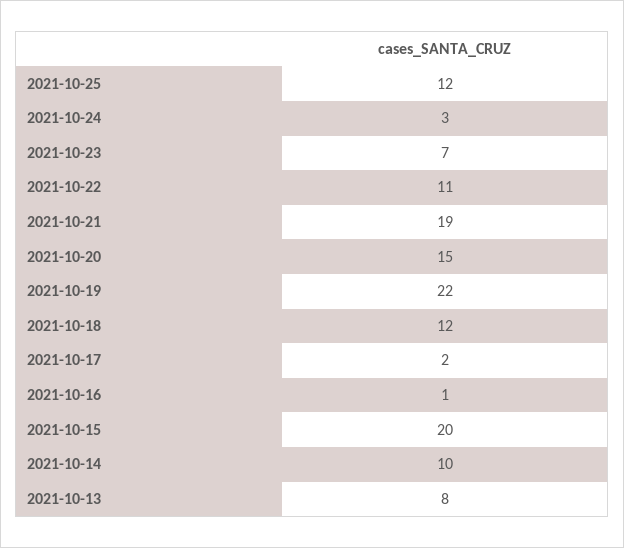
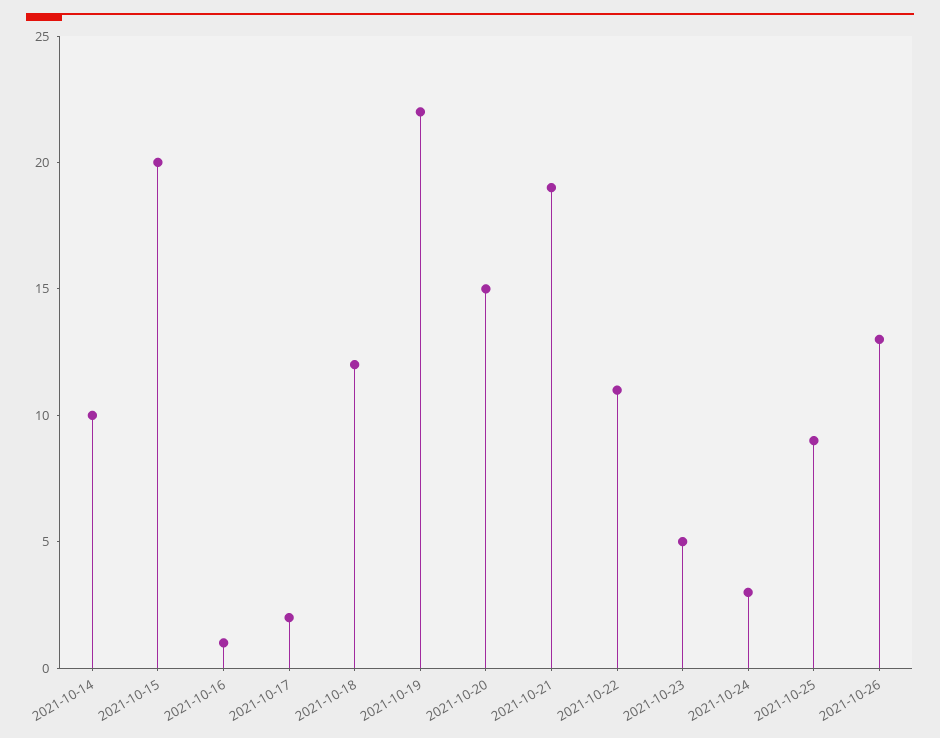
2021-10-25: 12 -> 9
2021-10-23: 7 -> 5
2021-10-13: 8 -> none
2021-10-26: none -> 13

